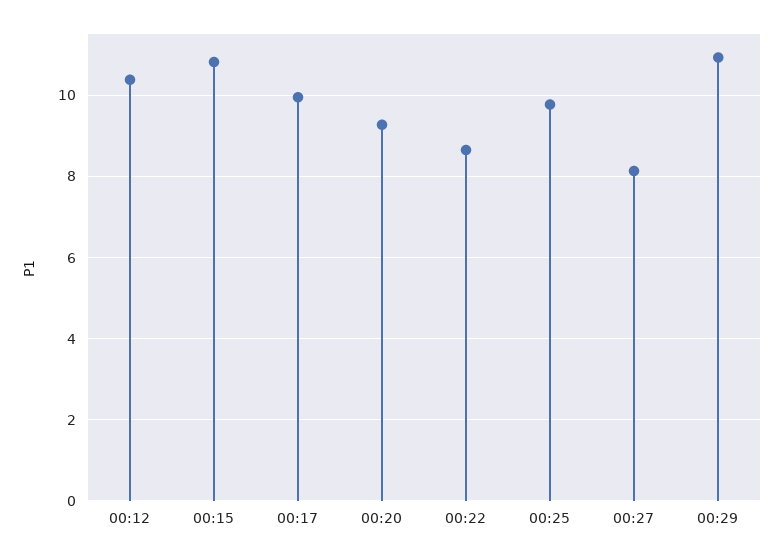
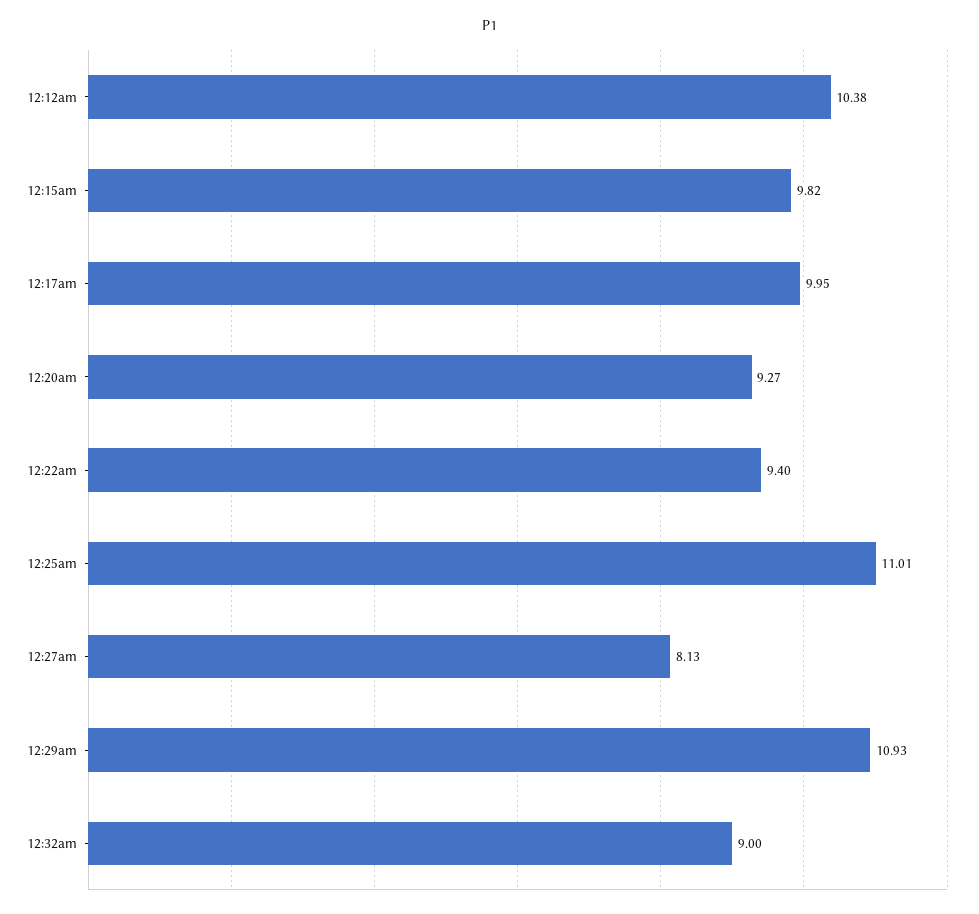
00:15: 10.8 -> 9.82
00:22: 8.6 -> 9.4
00:25: 9.8 -> 11.01
12:32am: none -> 9

